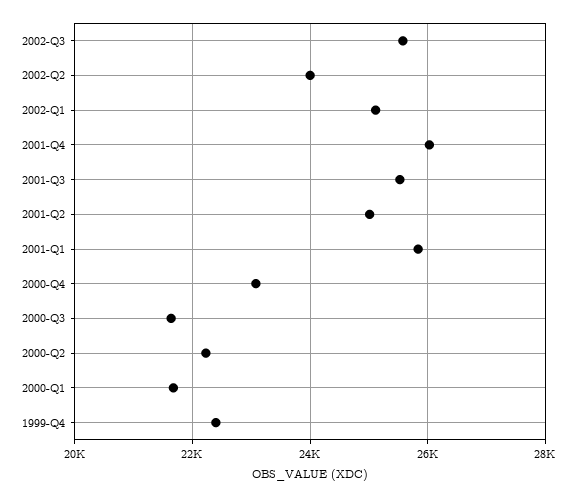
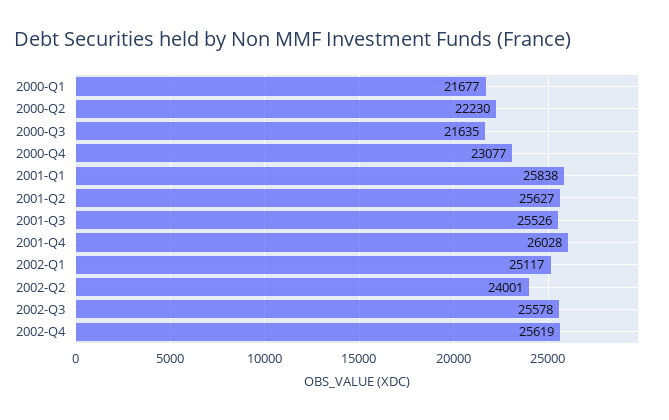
2001-Q2: 25000 -> 25627
1999-Q4: 22400 -> none
2002-Q4: none -> 25619

